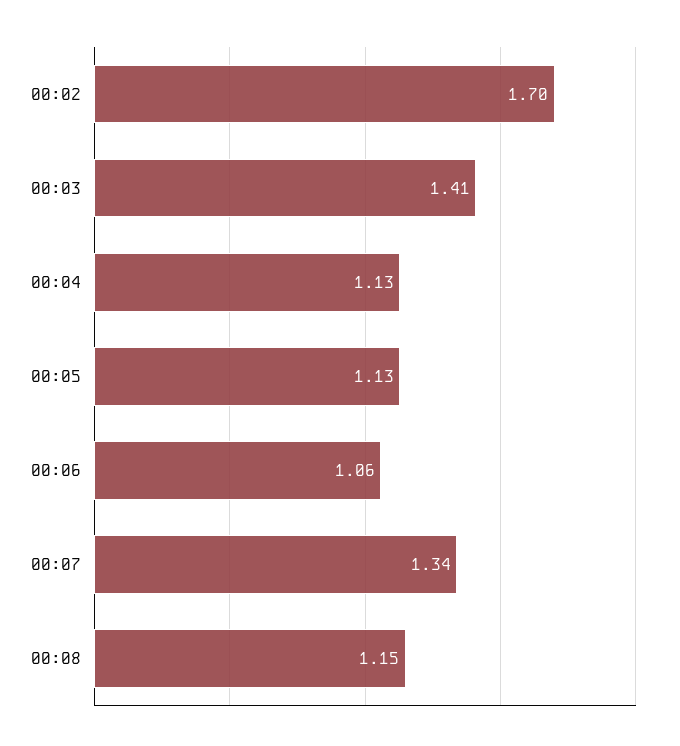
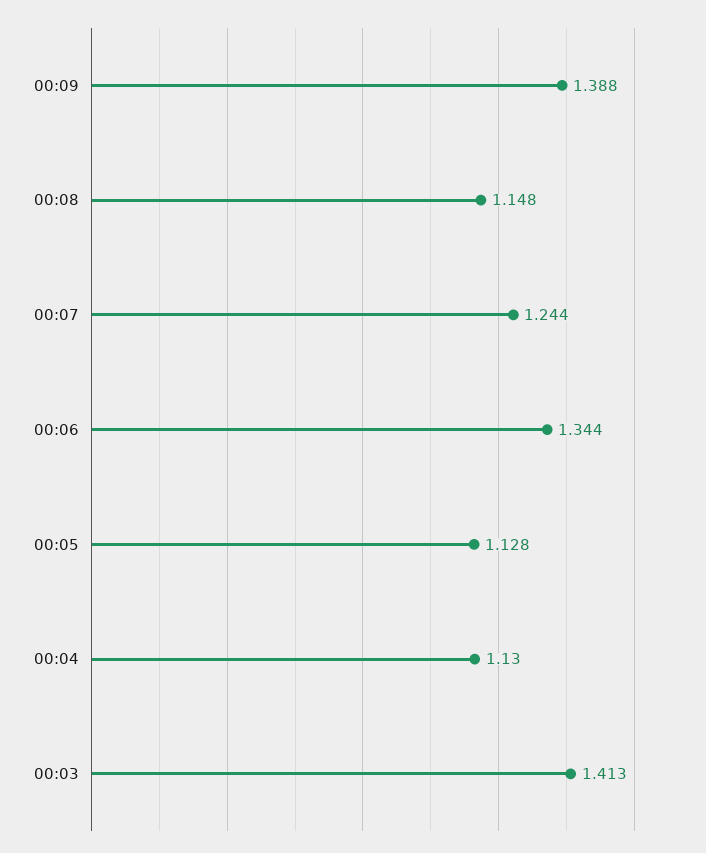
00:02: 1.7 -> none
00:06: 1.06 -> 1.344
00:07: 1.34 -> 1.244
00:09: none -> 1.388

